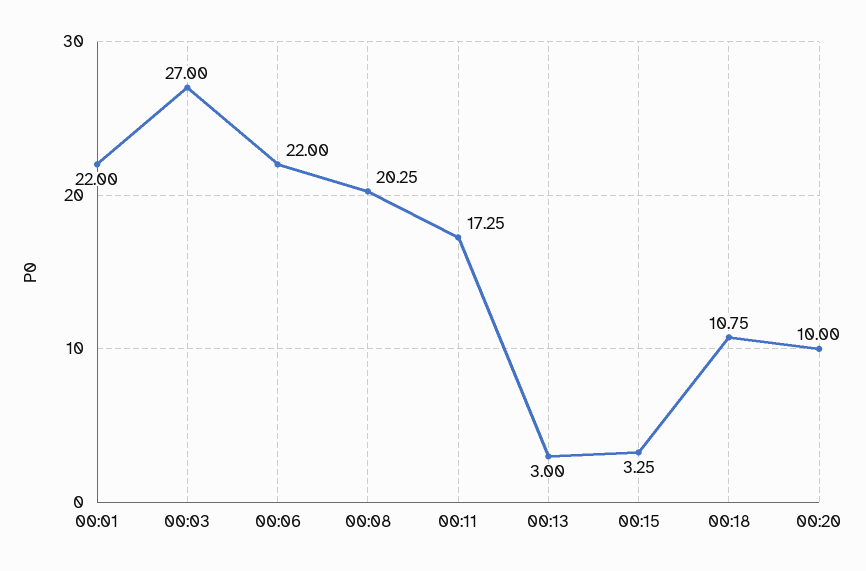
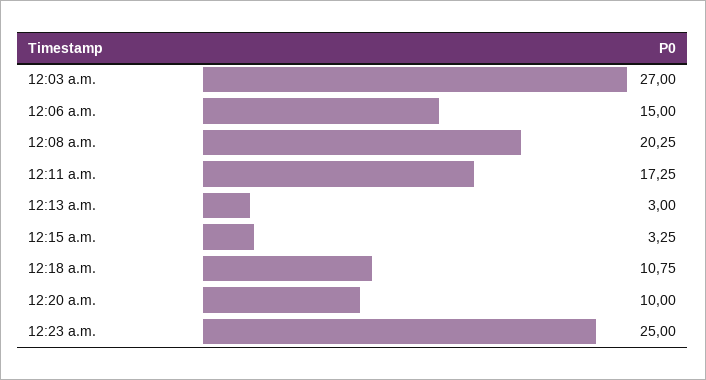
00:01: 22 -> none
00:06: 22 -> 15
12:23 a.m.: none -> 25

